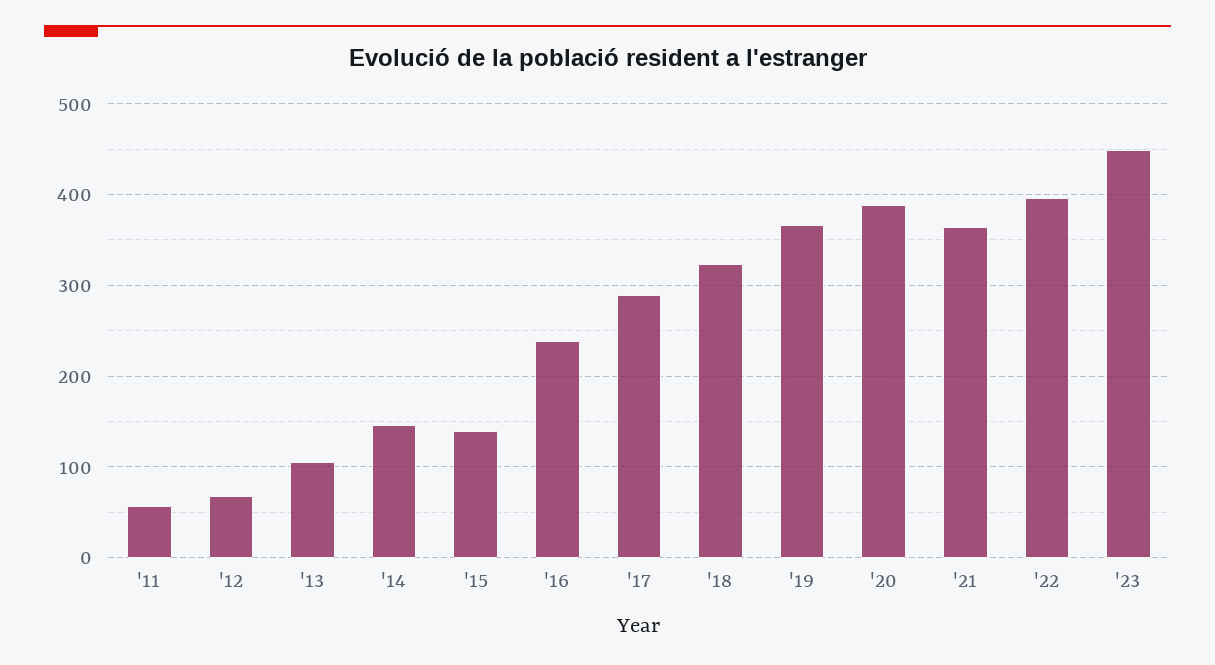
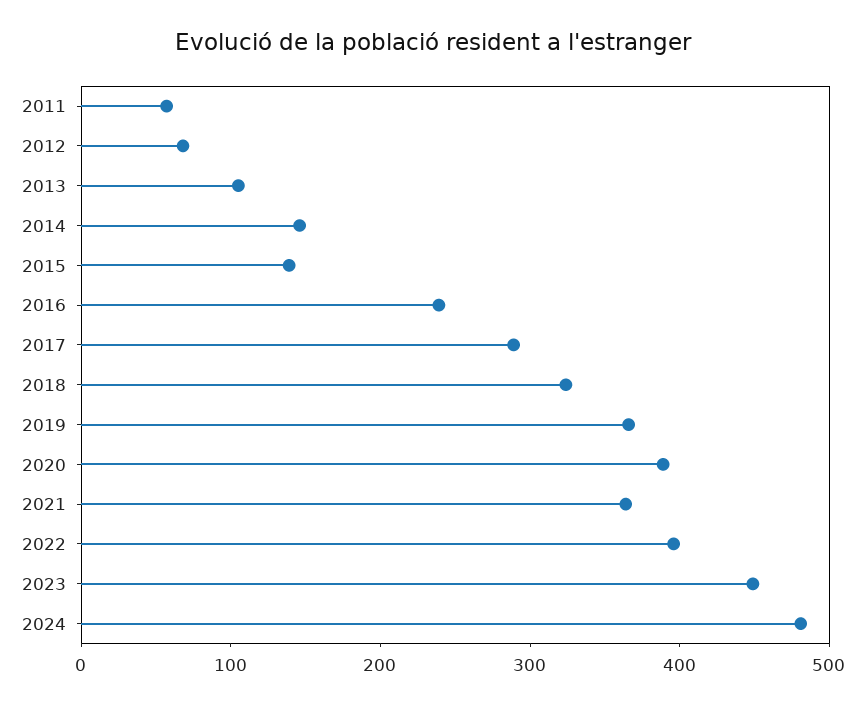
2024: none -> 480

